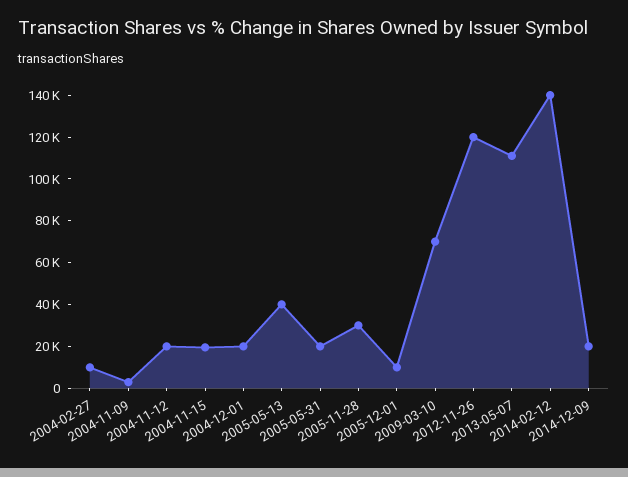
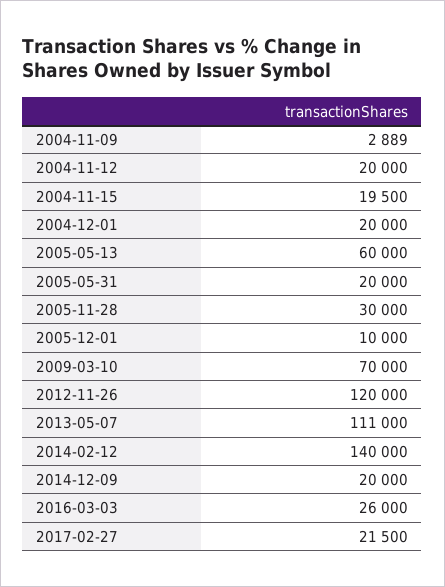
2004-02-27: 10000 -> none
2005-05-13: 40000 -> 60000
2016-03-03: none -> 26000
2017-02-27: none -> 21500

